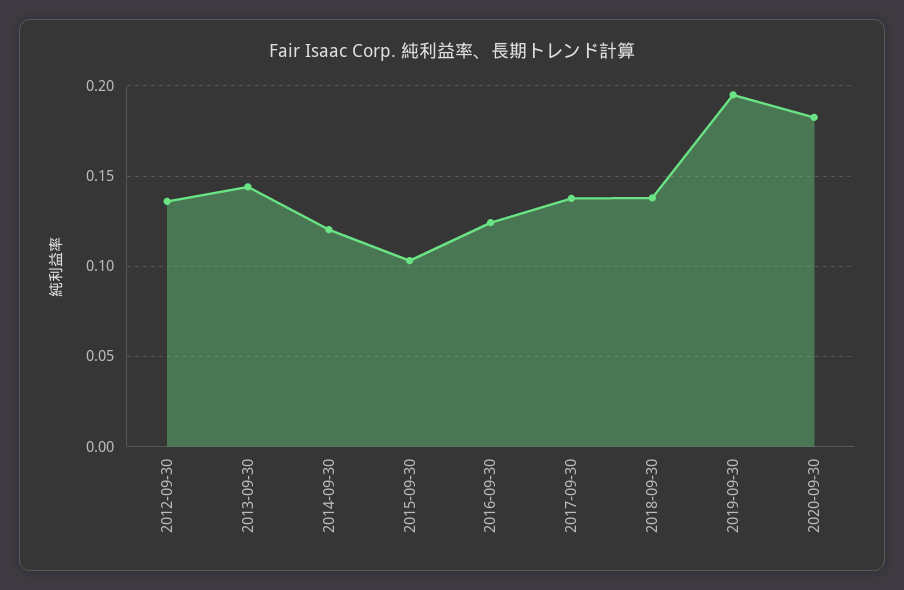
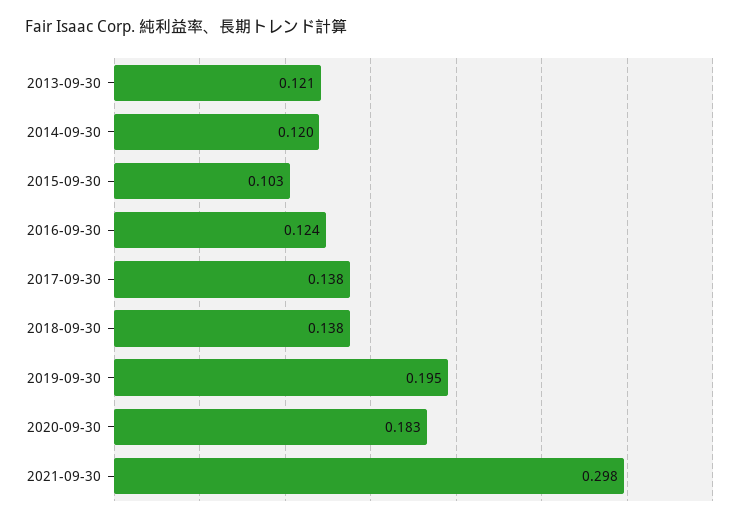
2012-09-30: 0.135 -> none
2013-09-30: 0.145 -> 0.121
2021-09-30: none -> 0.298

